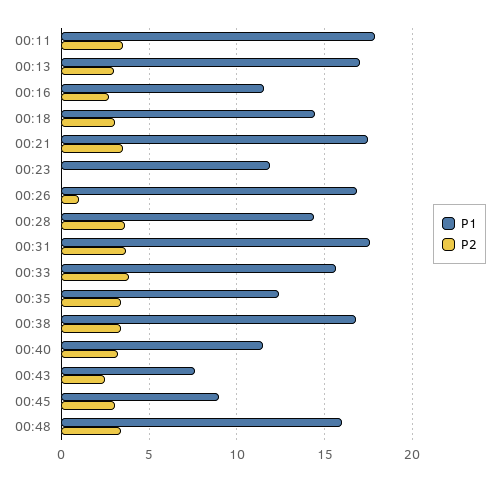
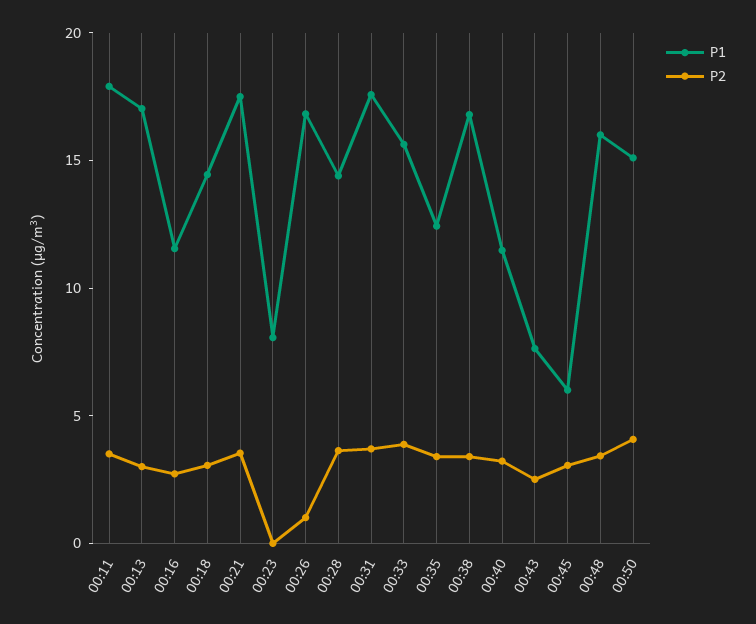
P1, 00:23: 12 -> 8
P1, 00:45: 9 -> 6
P1, 00:50: none -> 15
P2, 00:50: none -> 4

